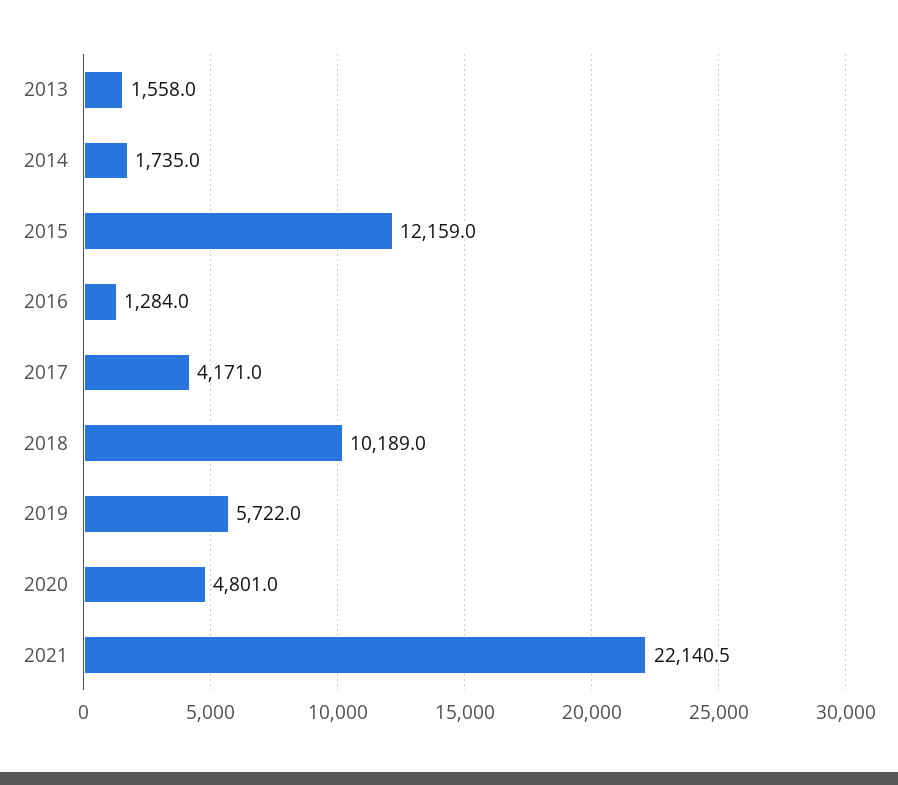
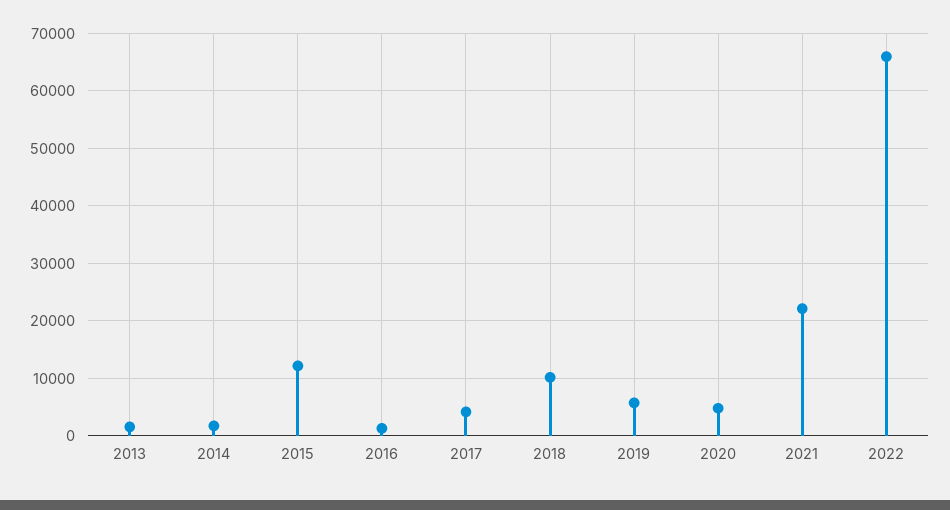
2022: none -> 66000

